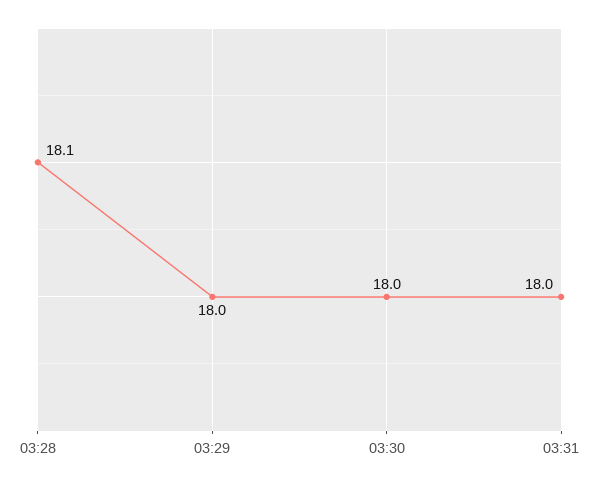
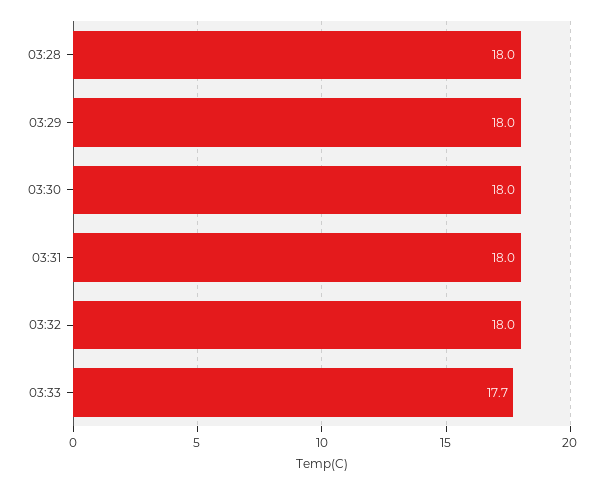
03:28: 18.1 -> 18
03:32: none -> 18
03:33: none -> 17.7

